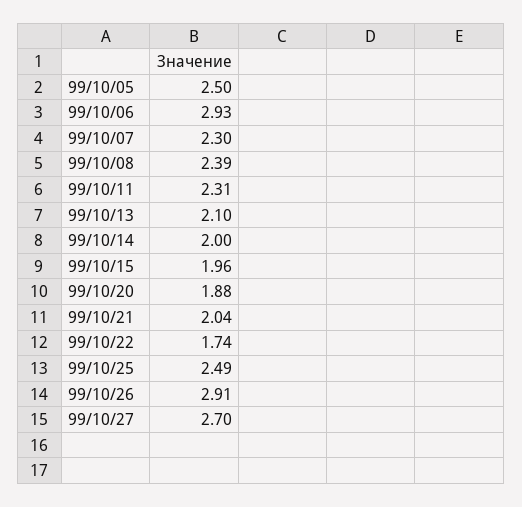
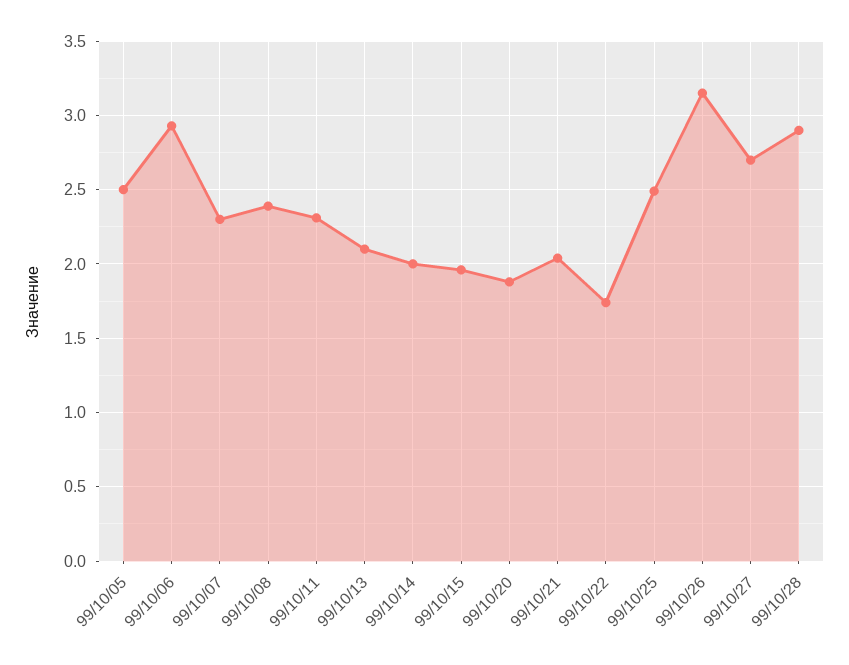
99/10/26: 2.91 -> 3.15
99/10/28: none -> 2.9

